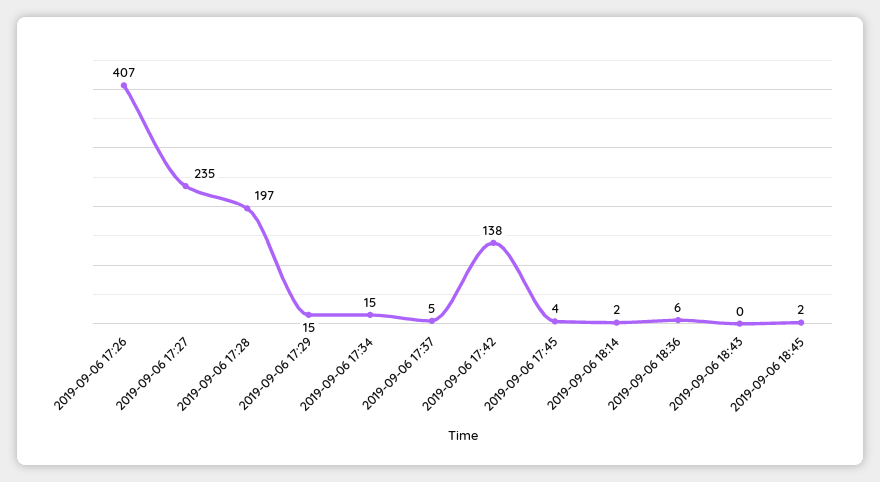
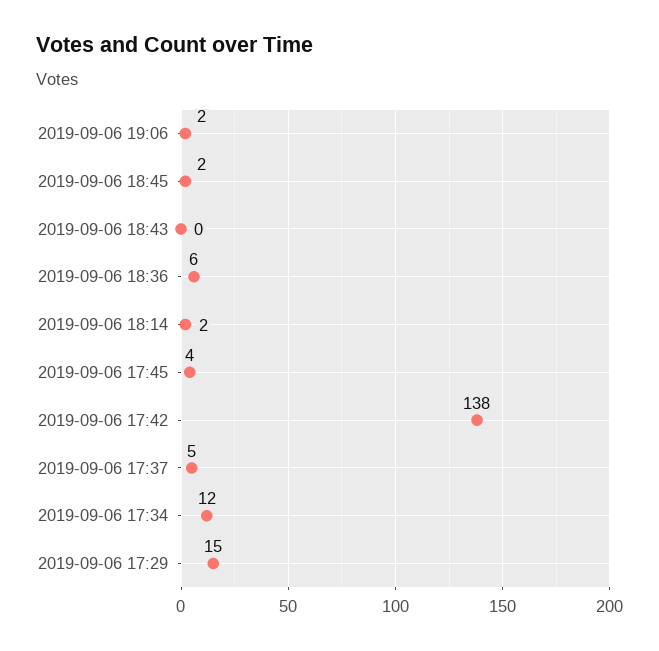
2019-09-06 17:26: 407 -> none
2019-09-06 17:27: 235 -> none
2019-09-06 17:28: 197 -> none
2019-09-06 17:34: 15 -> 12
2019-09-06 19:06: none -> 2

